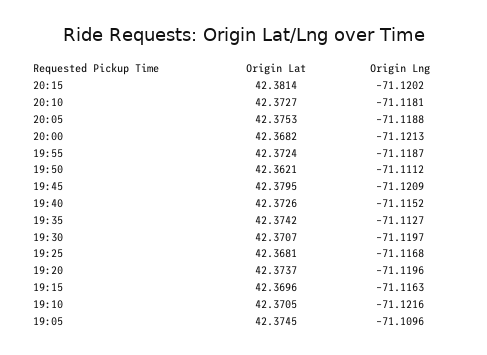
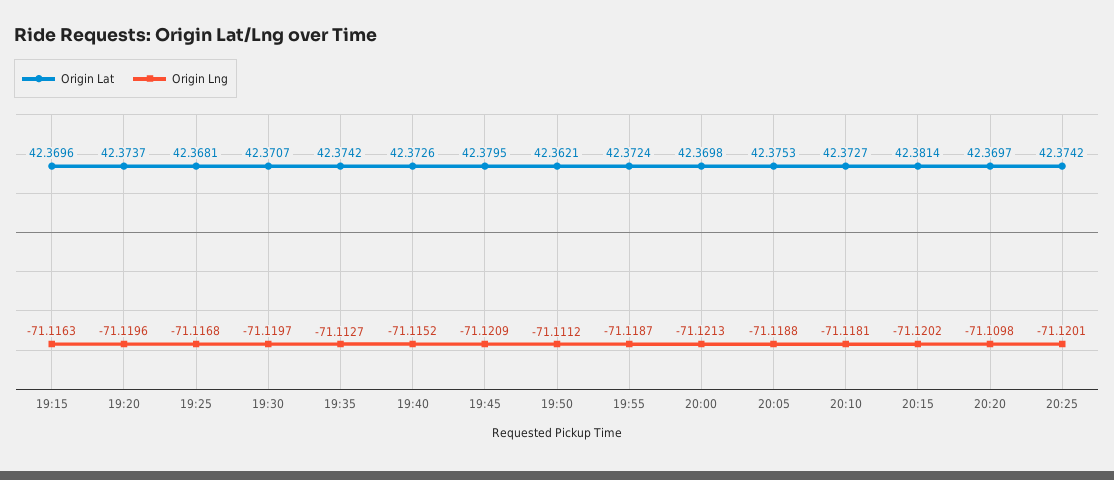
Origin Lat, 20:00: 42.3682 -> 42.3698
Origin Lat, 19:10: 42.3705 -> none
Origin Lng, 19:10: -71.1216 -> none
Origin Lat, 19:05: 42.3745 -> none
Origin Lng, 19:05: -71.1096 -> none
Origin Lat, 20:20: none -> 42.3697
Origin Lng, 20:20: none -> -71.1098
Origin Lat, 20:25: none -> 42.3742
Origin Lng, 20:25: none -> -71.1201

